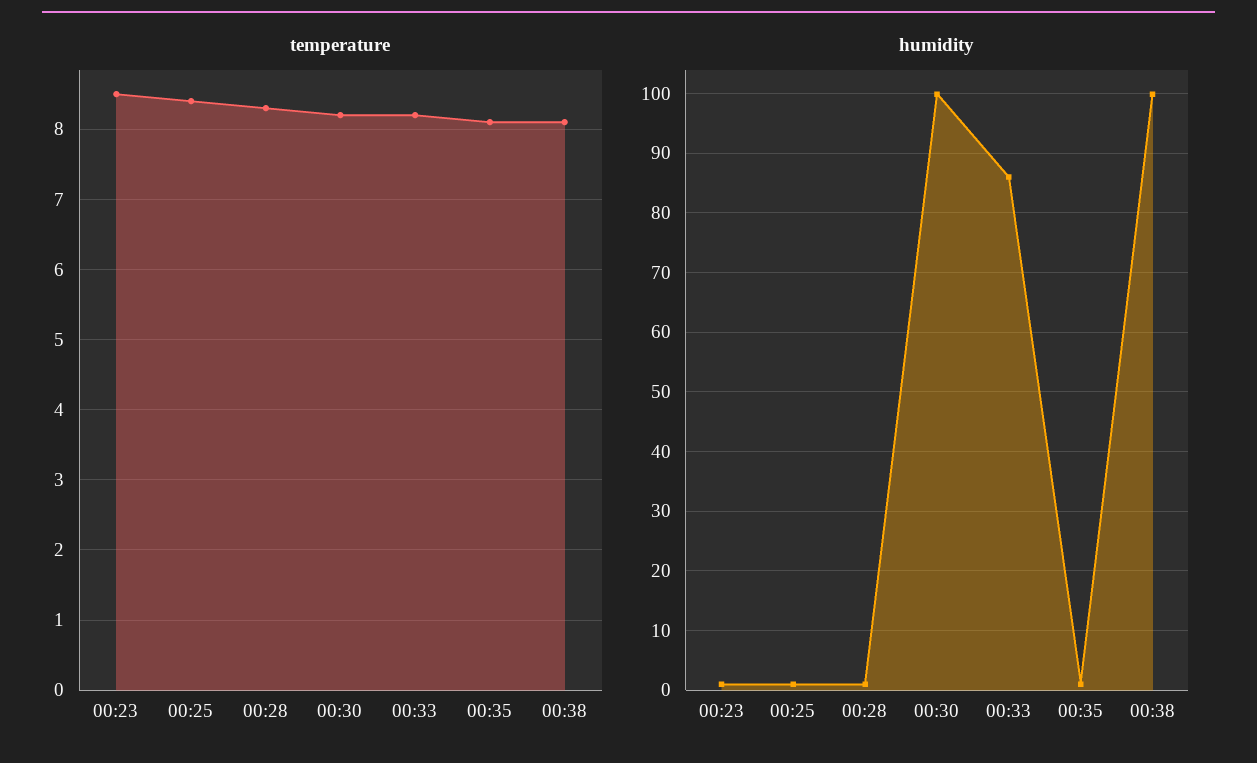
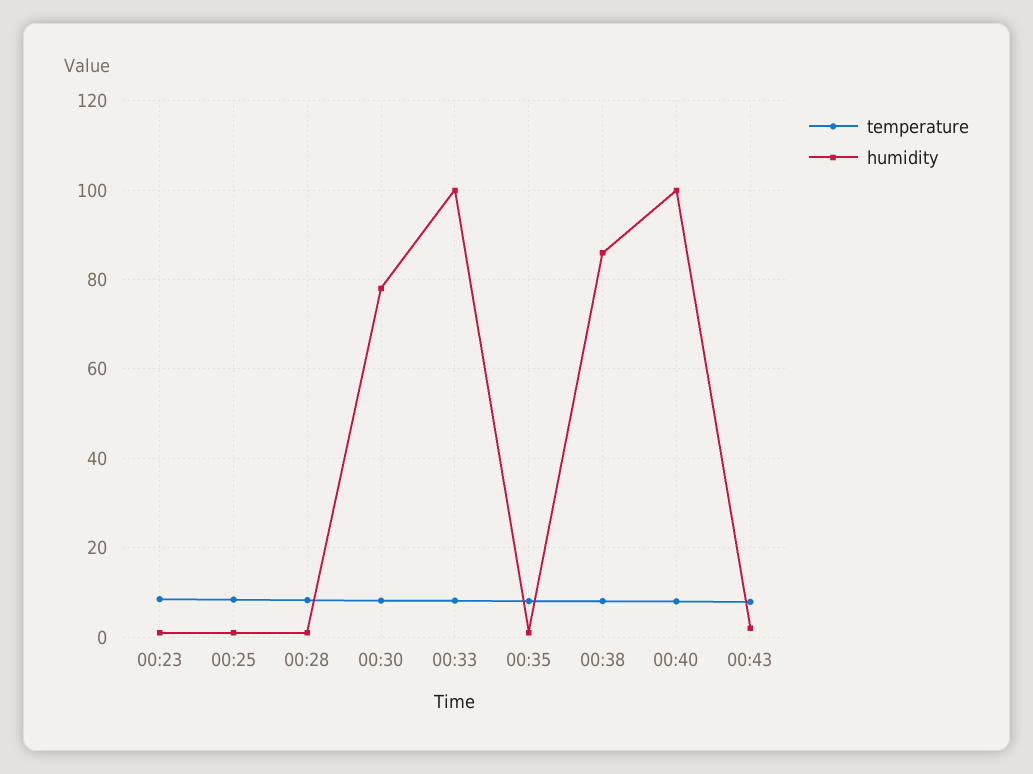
humidity, 00:30: 100 -> 78
humidity, 00:33: 86 -> 100
humidity, 00:38: 100 -> 86
temperature, 00:40: none -> 8
humidity, 00:40: none -> 100
temperature, 00:43: none -> 8
humidity, 00:43: none -> 2

